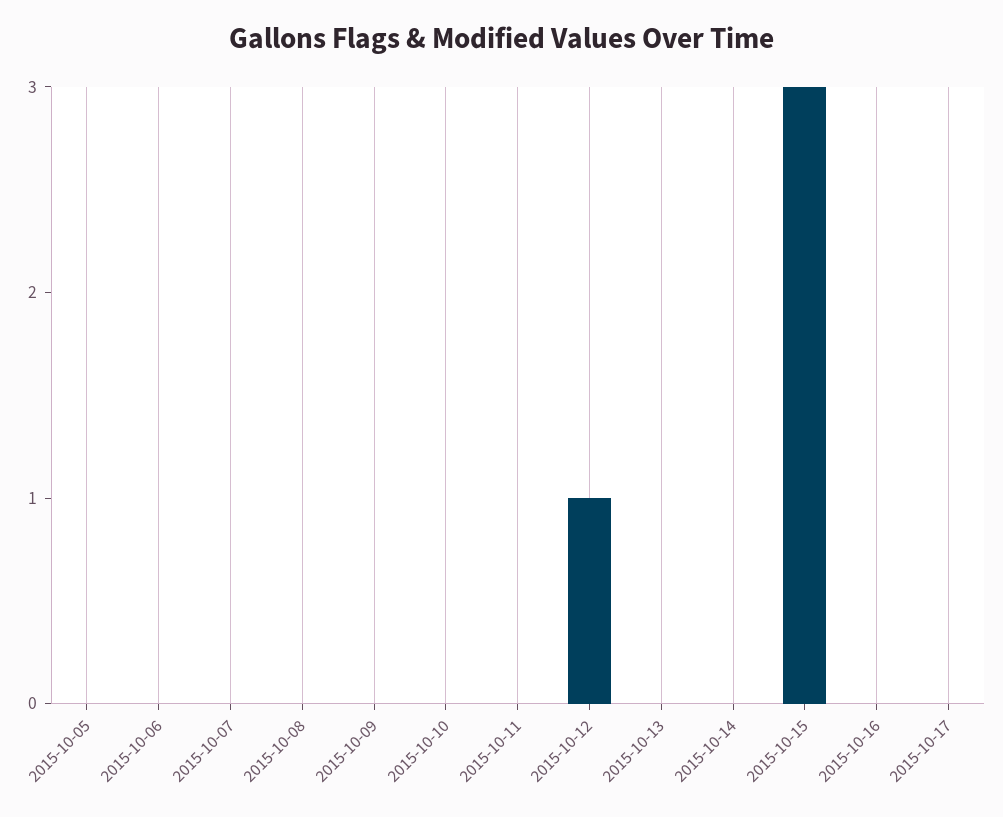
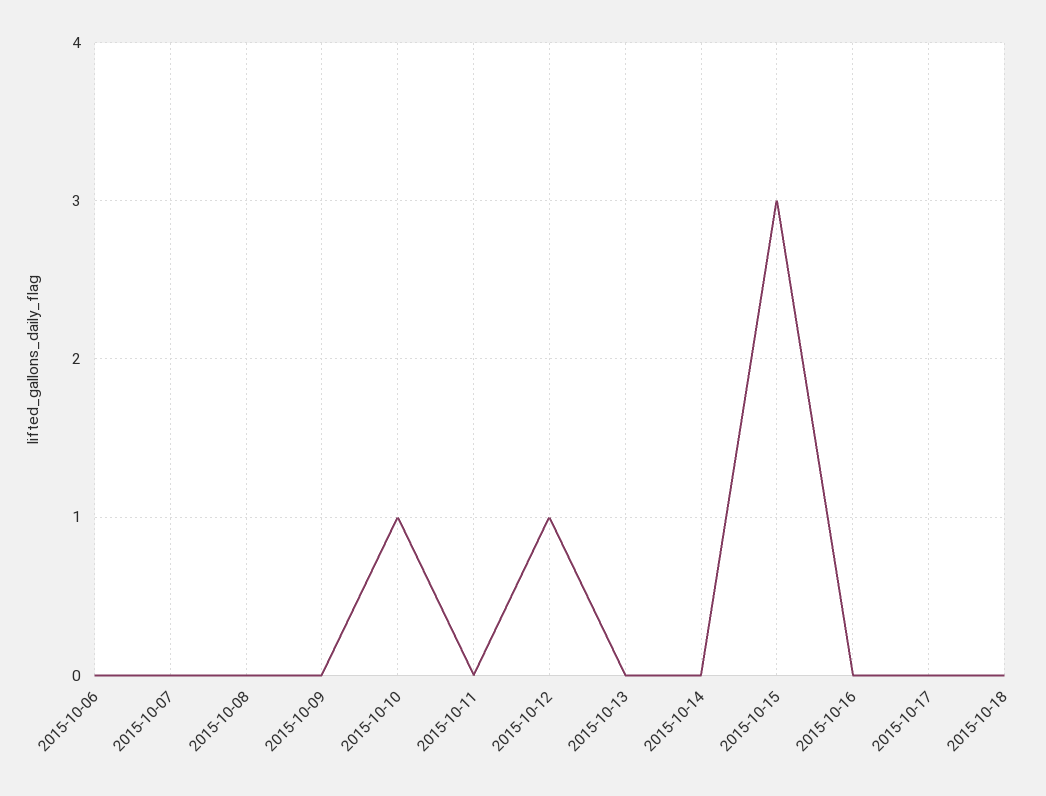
2015-10-05: 0 -> none
2015-10-10: 0 -> 1
2015-10-18: none -> 0

